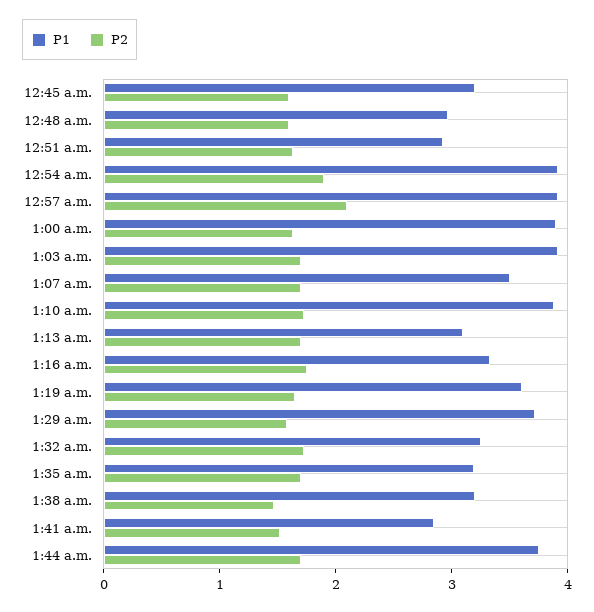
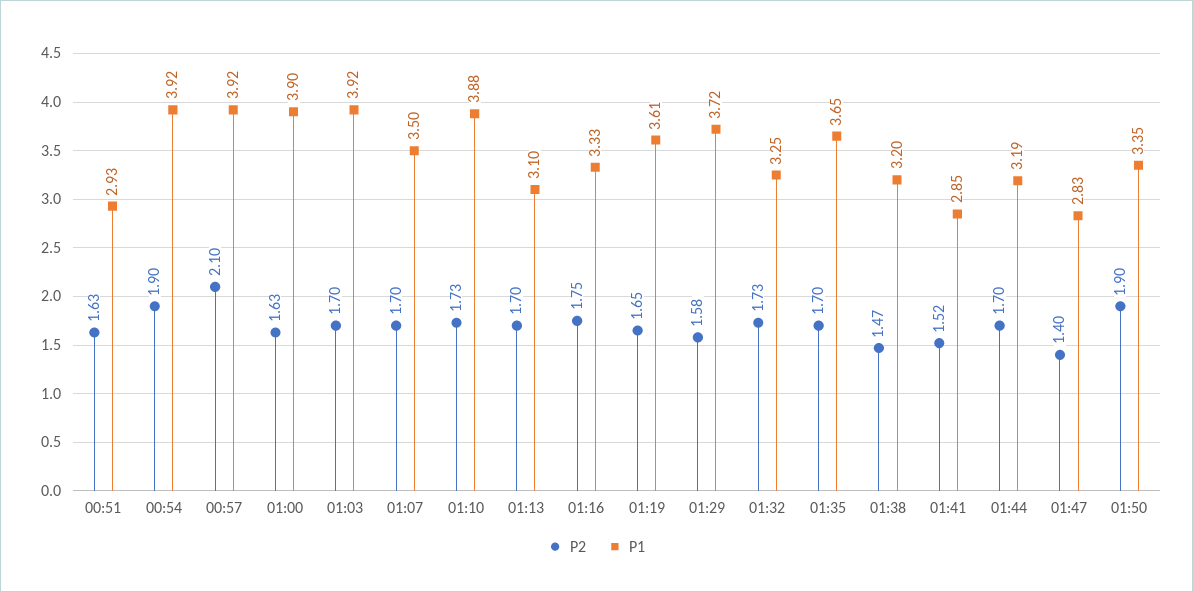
P1, 12:45 a.m.: 3.2 -> none
P2, 12:45 a.m.: 1.6 -> none
P1, 12:48 a.m.: 3 -> none
P2, 12:48 a.m.: 1.6 -> none
P1, 1:35 a.m.: 3.2 -> 3.65
P1, 1:44 a.m.: 3.8 -> 3.19
P2, 01:47: none -> 1.4
P1, 01:47: none -> 2.83
P2, 01:50: none -> 1.9
P1, 01:50: none -> 3.35

